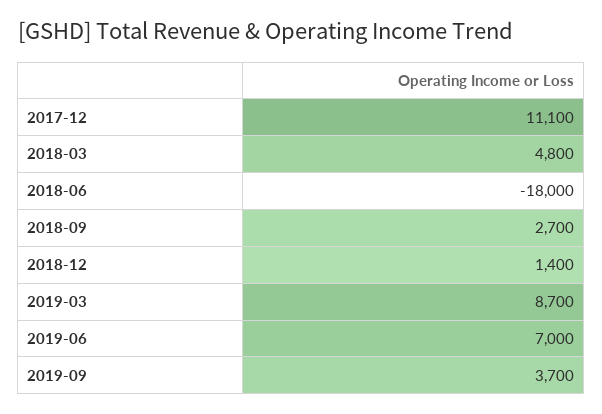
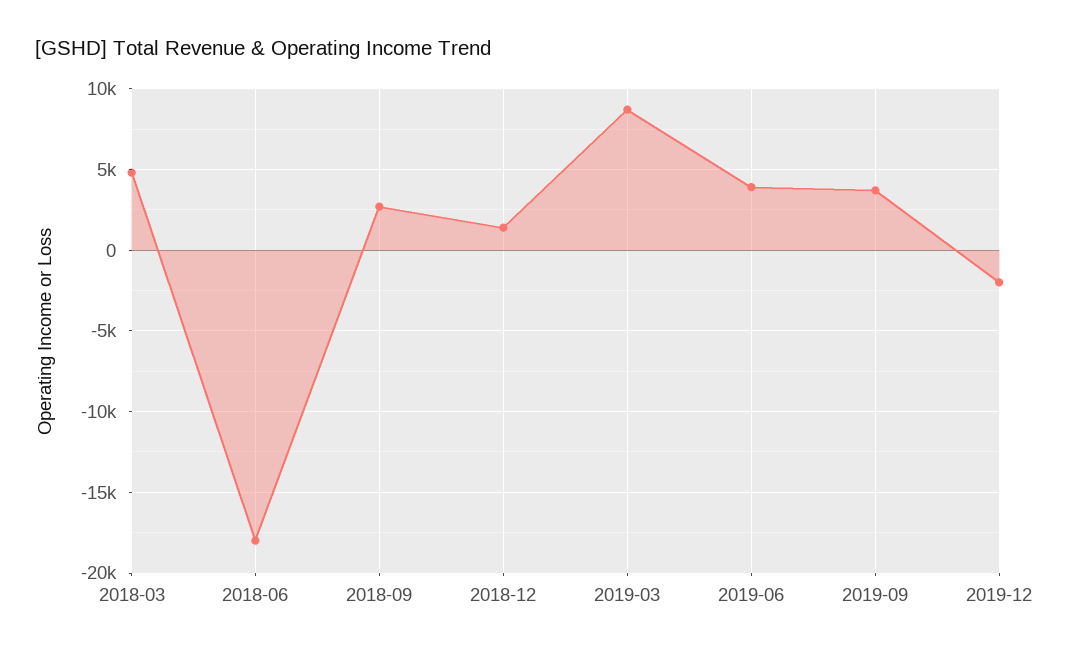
2017-12: 11100 -> none
2019-06: 7000 -> 4000
2019-12: none -> -2000

